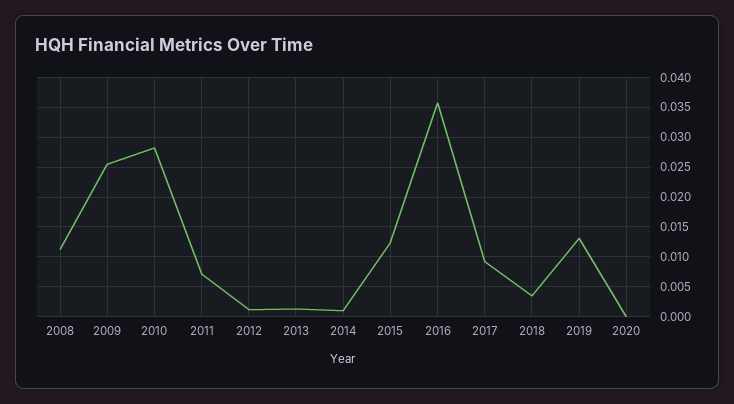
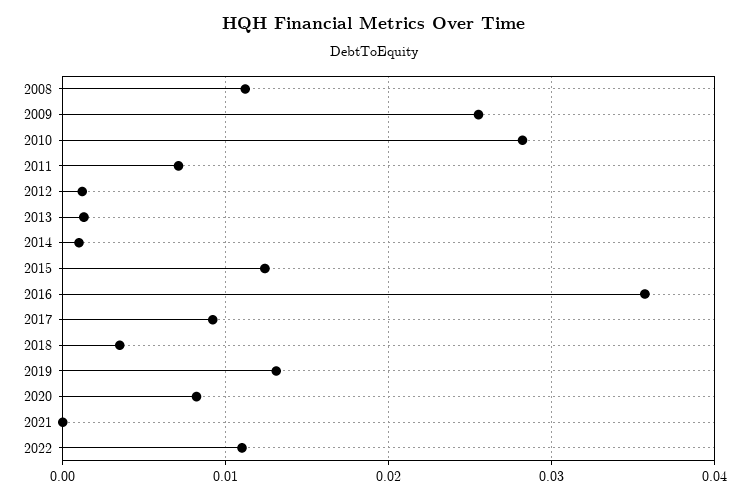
2020: 0 -> 0.008
2021: none -> 0
2022: none -> 0.011

